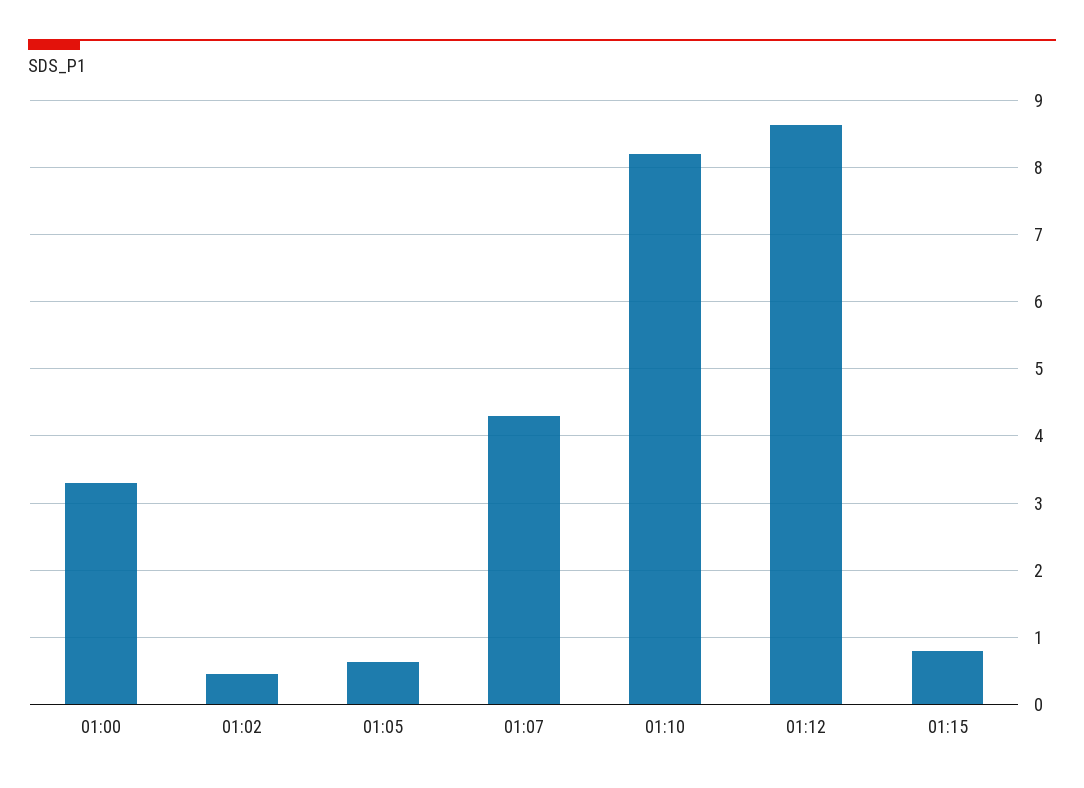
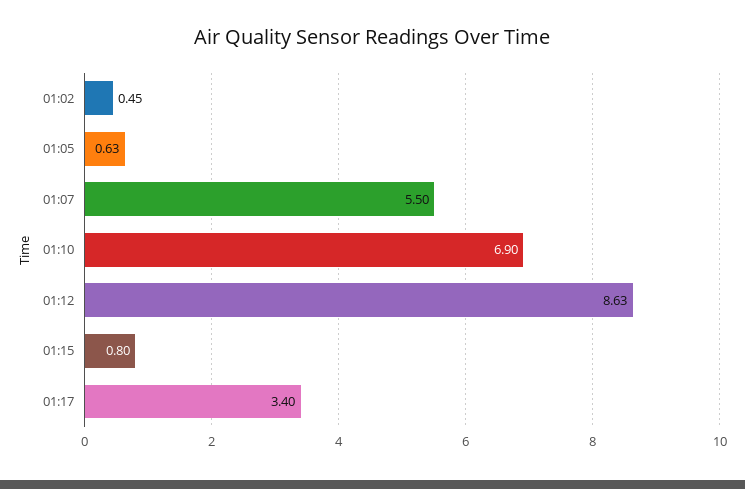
01:00: 3.3 -> none
01:07: 4.3 -> 5.5
01:10: 8.2 -> 6.9
01:17: none -> 3.4

